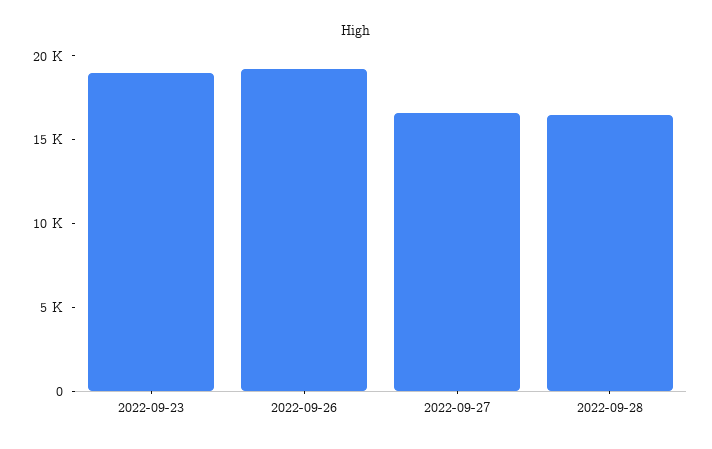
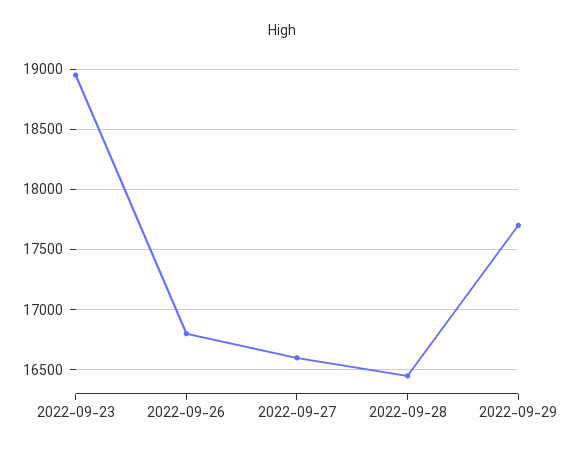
2022-09-26: 19000 -> 16800
2022-09-29: none -> 17700

